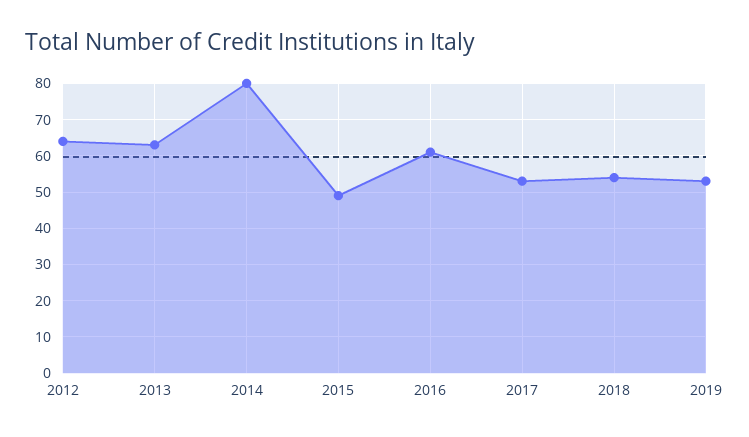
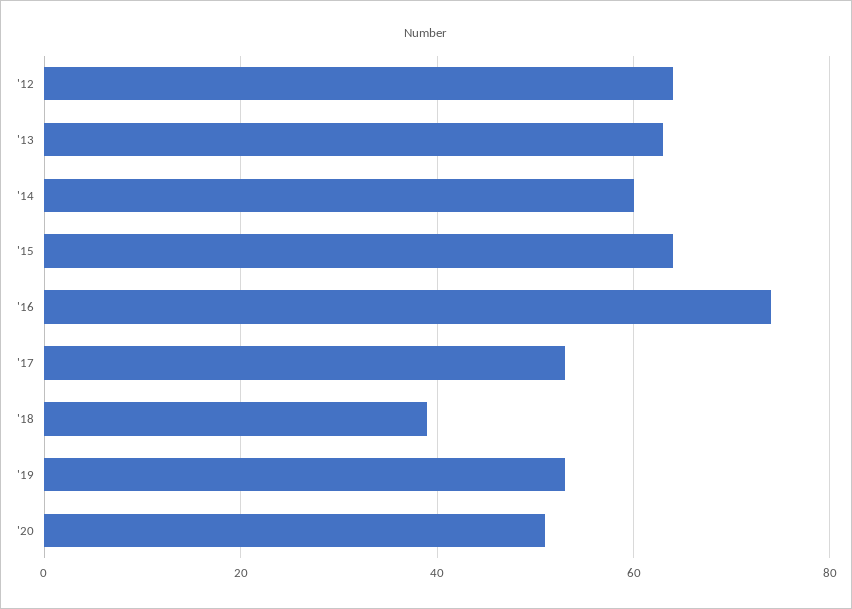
2014: 80 -> 60
2015: 50 -> 65
2016: 60 -> 75
2018: 55 -> 40
'20: none -> 50

